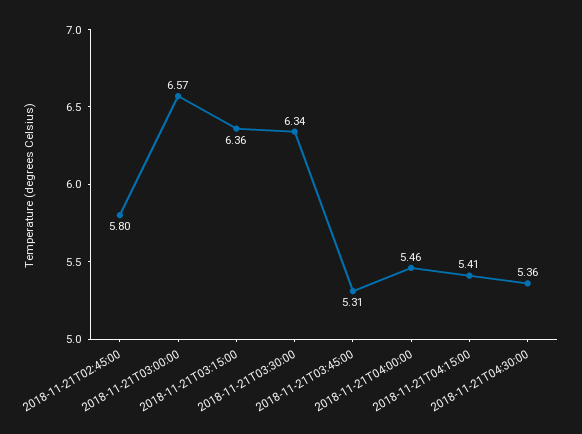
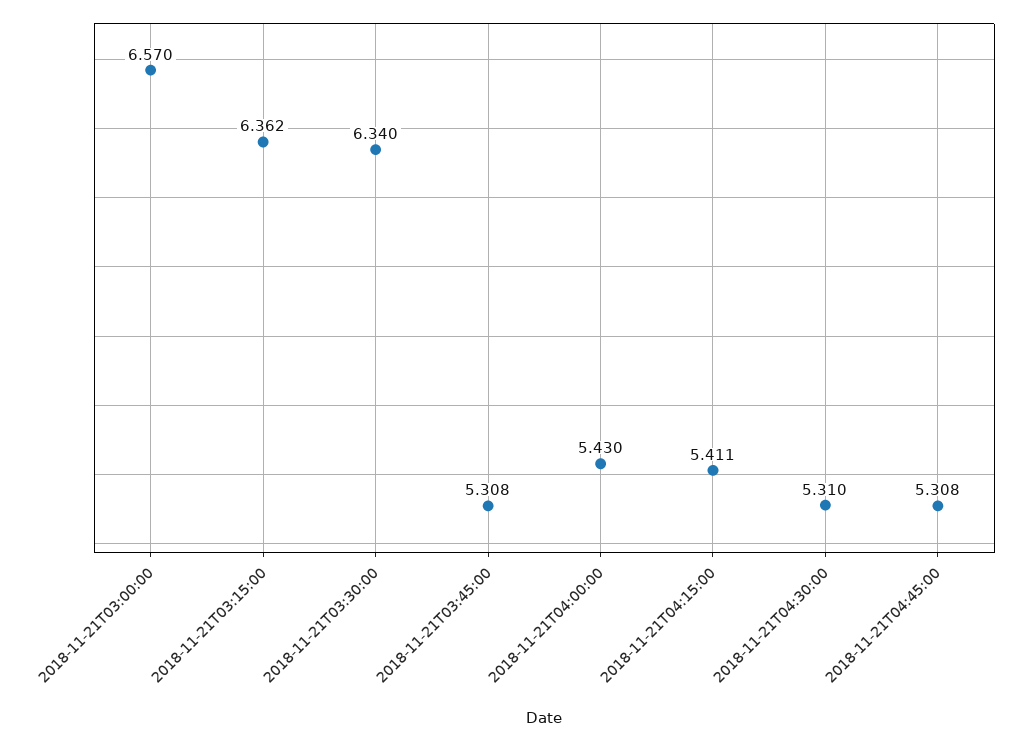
2018-11-21T02:45:00: 5.8 -> none
2018-11-21T04:00:00: 5.46 -> 5.43
2018-11-21T04:30:00: 5.36 -> 5.31
2018-11-21T04:45:00: none -> 5.308

